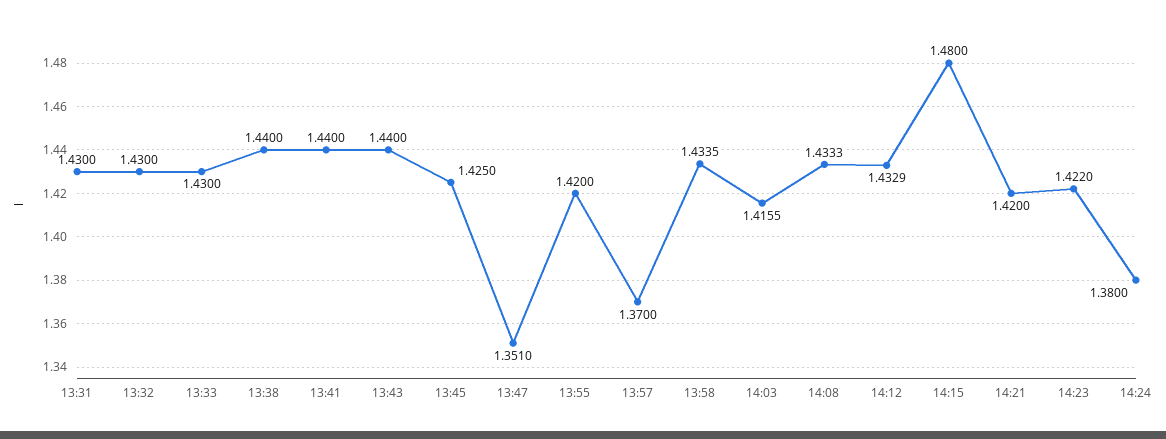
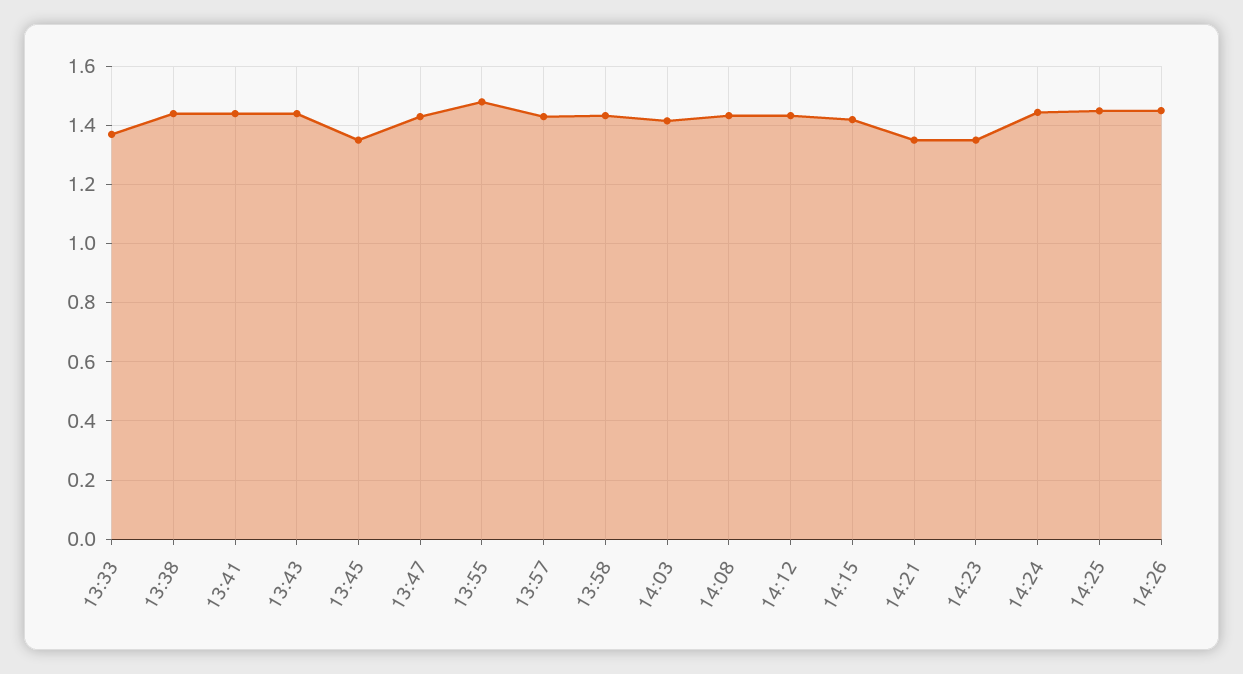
13:31: 1.43 -> none
13:32: 1.43 -> none
13:33: 1.43 -> 1.375
13:45: 1.425 -> 1.35
13:47: 1.351 -> 1.425
13:55: 1.42 -> 1.475
13:57: 1.37 -> 1.425
14:15: 1.48 -> 1.425
14:21: 1.42 -> 1.35
14:23: 1.422 -> 1.35
14:24: 1.38 -> 1.45
14:25: none -> 1.45
14:26: none -> 1.45

